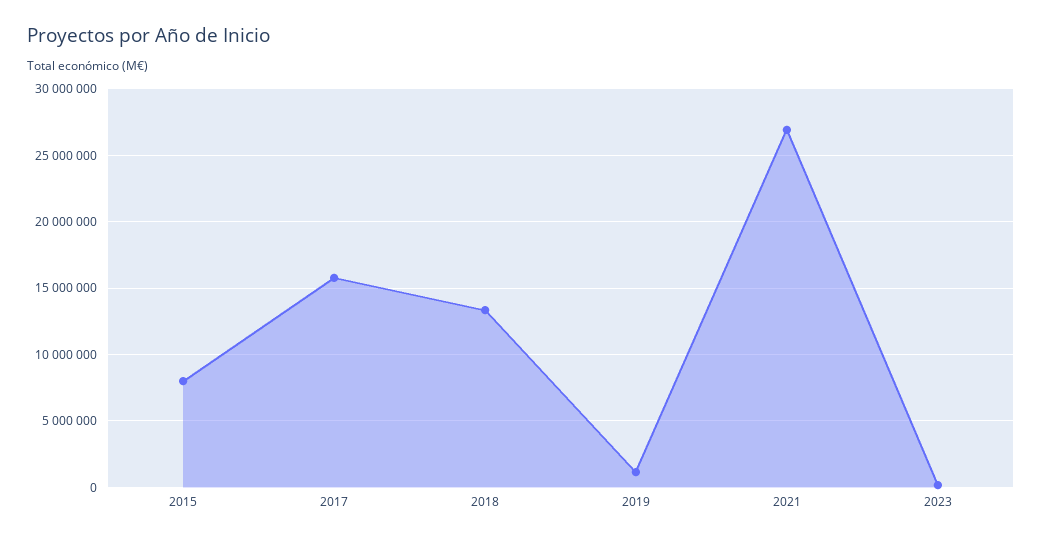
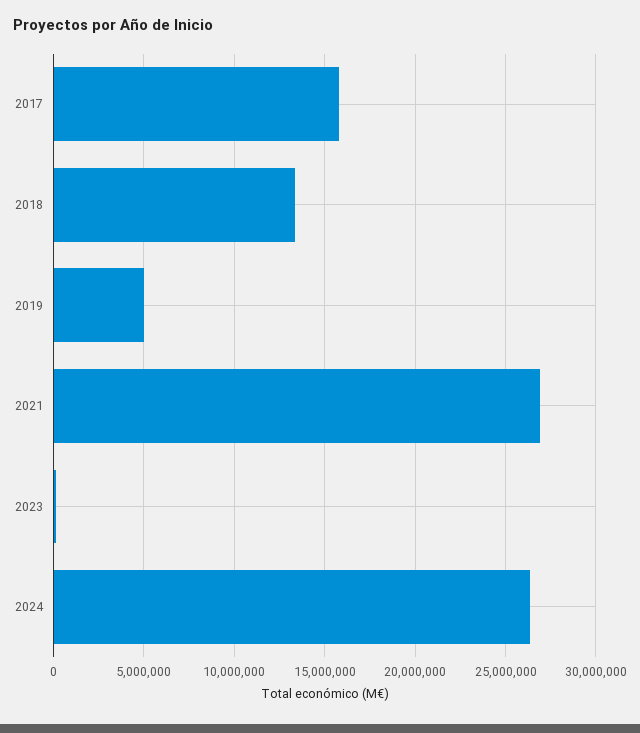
2015: 8000000 -> none
2019: 1000000 -> 5000000
2024: none -> 26500000

